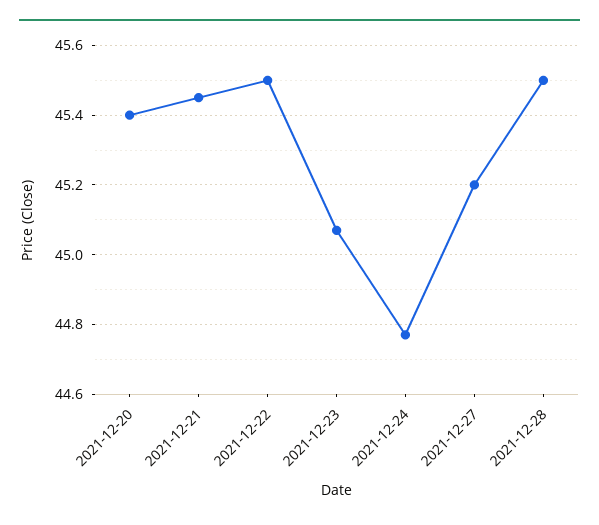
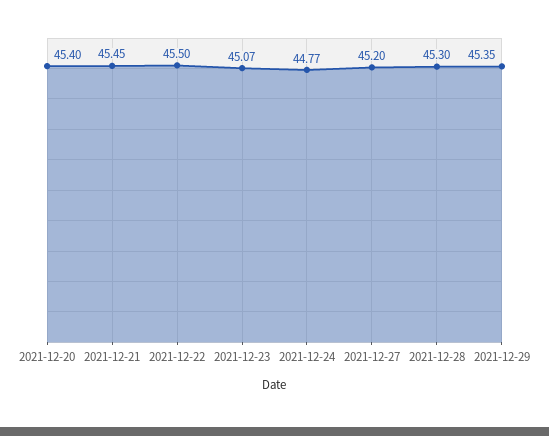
2021-12-28: 45.5 -> 45.3
2021-12-29: none -> 45.35

